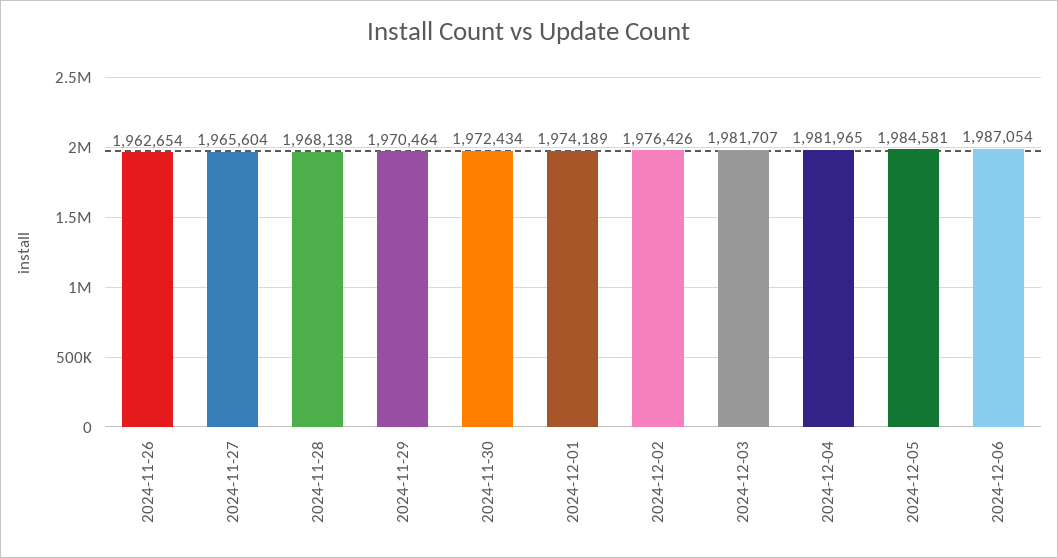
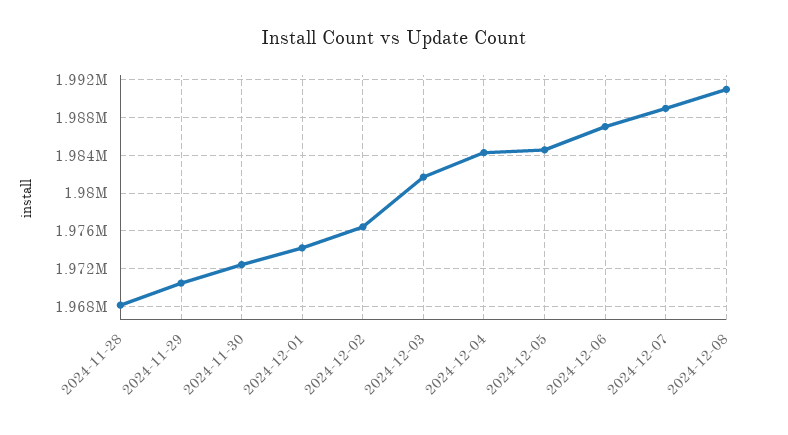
2024-11-26: 1962654 -> none
2024-11-27: 1965604 -> none
2024-12-04: 1981965 -> 1984000
2024-12-07: none -> 1989000
2024-12-08: none -> 1991000

